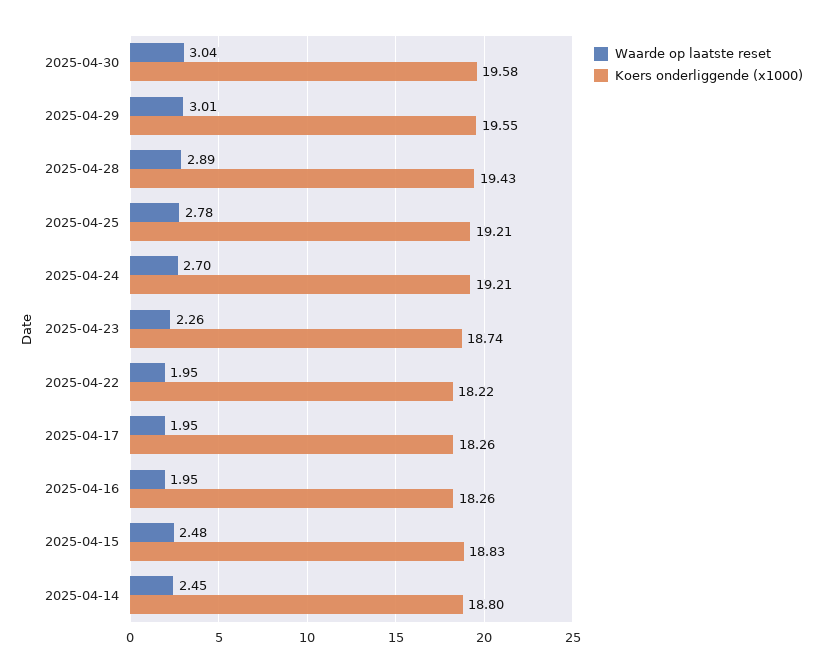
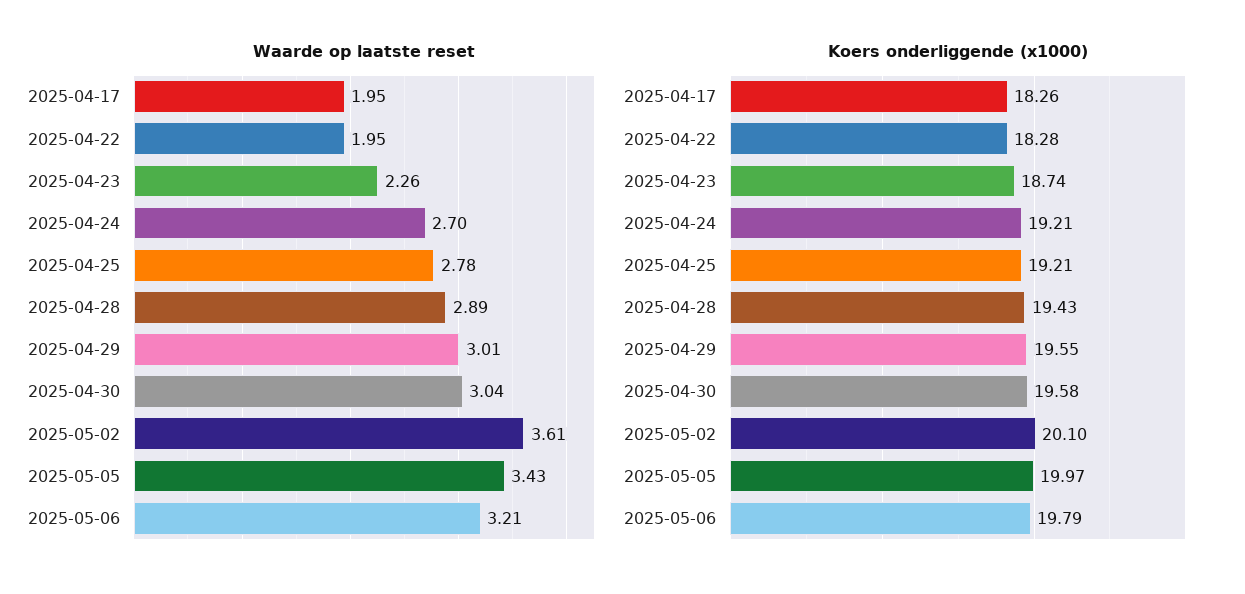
Koers onderliggende (x1000), 2025-04-22: 18.22 -> 18.28
Waarde op laatste reset, 2025-04-16: 1.95 -> none
Koers onderliggende (x1000), 2025-04-16: 18.26 -> none
Waarde op laatste reset, 2025-04-15: 2.48 -> none
Koers onderliggende (x1000), 2025-04-15: 18.83 -> none
Waarde op laatste reset, 2025-04-14: 2.45 -> none
Koers onderliggende (x1000), 2025-04-14: 18.8 -> none
Waarde op laatste reset, 2025-05-02: none -> 3.61
Waarde op laatste reset, 2025-05-05: none -> 3.43
Waarde op laatste reset, 2025-05-06: none -> 3.21
Koers onderliggende (x1000), 2025-05-02: none -> 20.1
Koers onderliggende (x1000), 2025-05-05: none -> 19.97
Koers onderliggende (x1000), 2025-05-06: none -> 19.79

